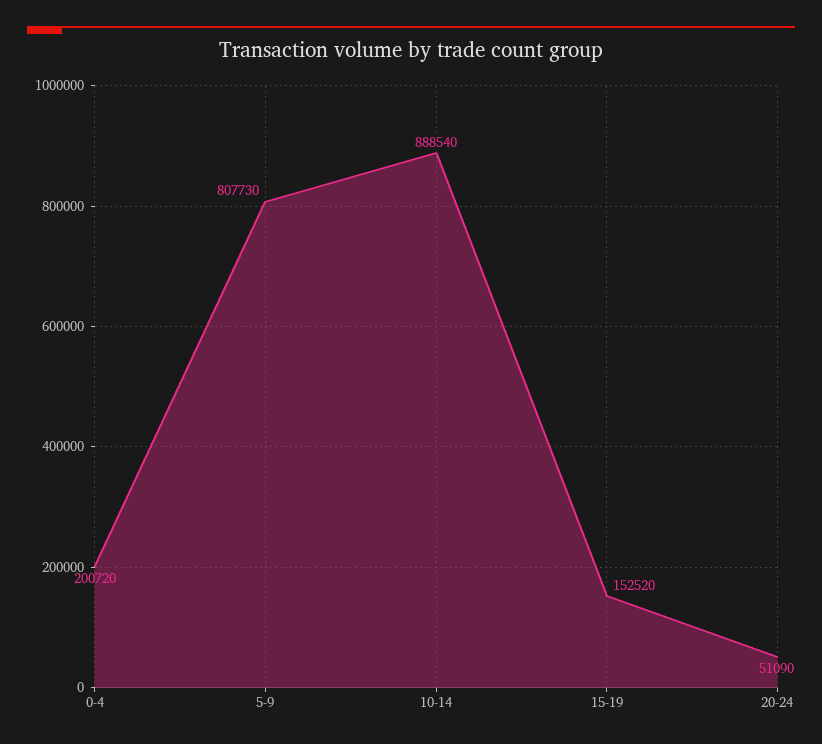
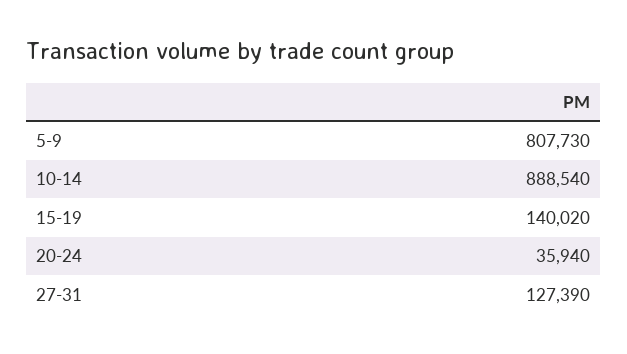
0-4: 200720 -> none
15-19: 152520 -> 140020
20-24: 51090 -> 35940
27-31: none -> 127390

